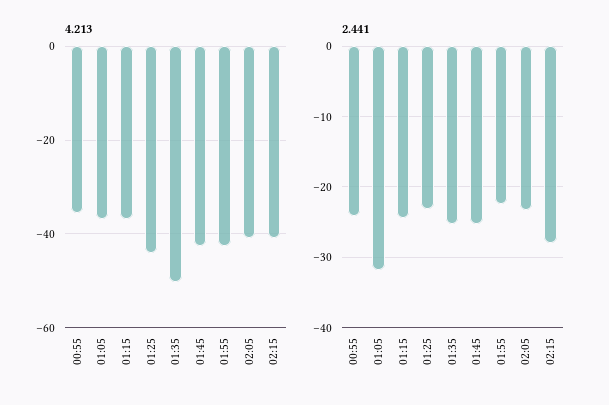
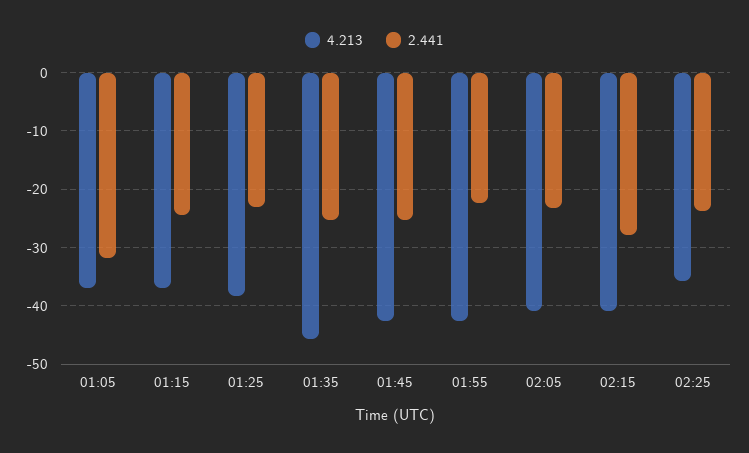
4.213, 00:55: -36 -> none
4.213, 01:25: -44 -> -38
4.213, 01:35: -50 -> -46
2.441, 00:55: -24 -> none
4.213, 02:25: none -> -36
2.441, 02:25: none -> -24

